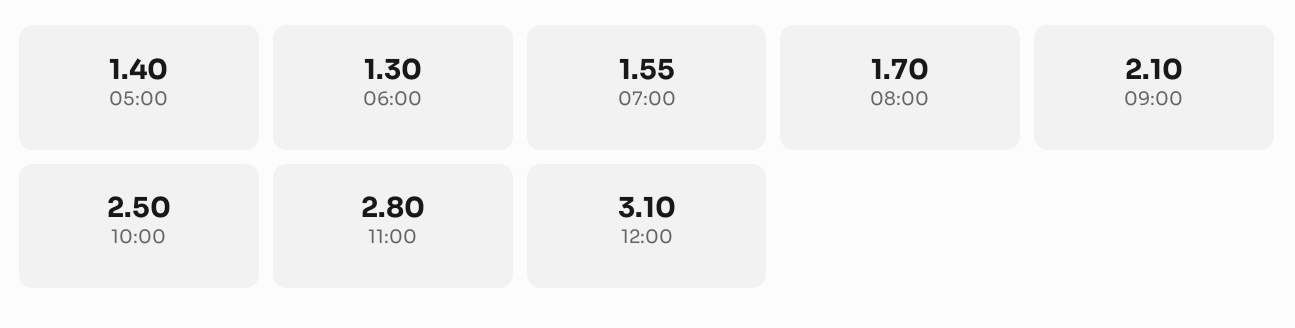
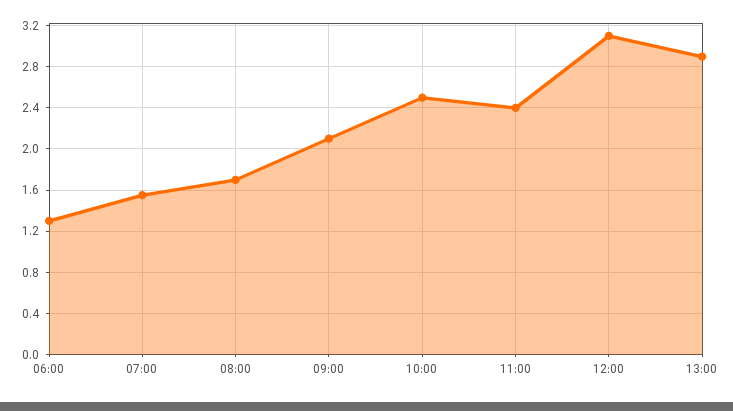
05:00: 1.4 -> none
11:00: 2.8 -> 2.4
13:00: none -> 2.9

